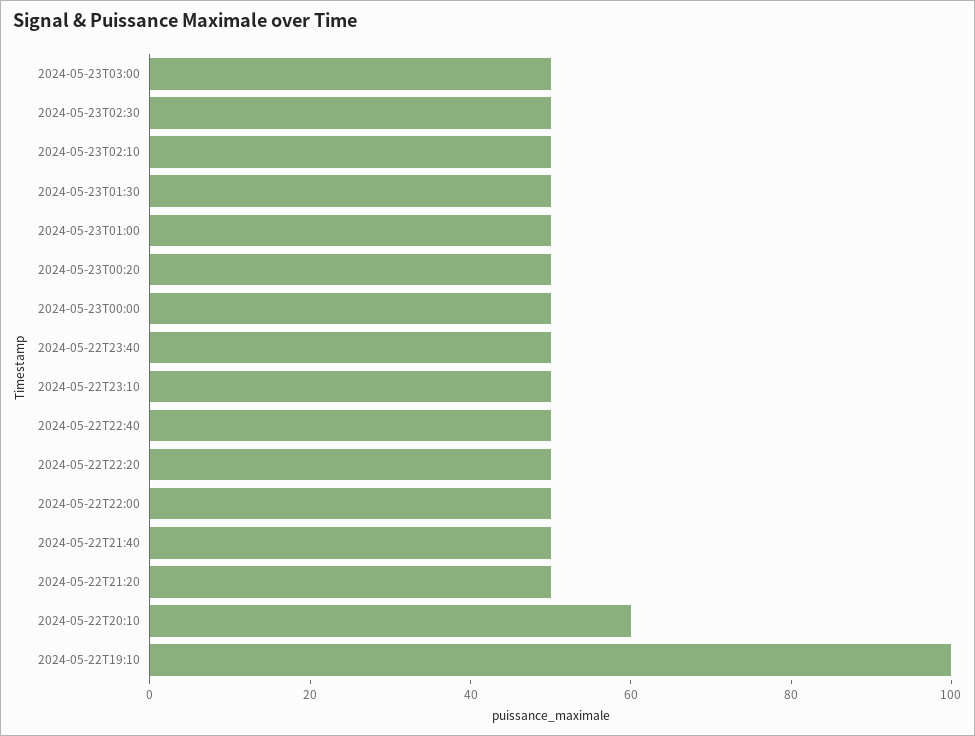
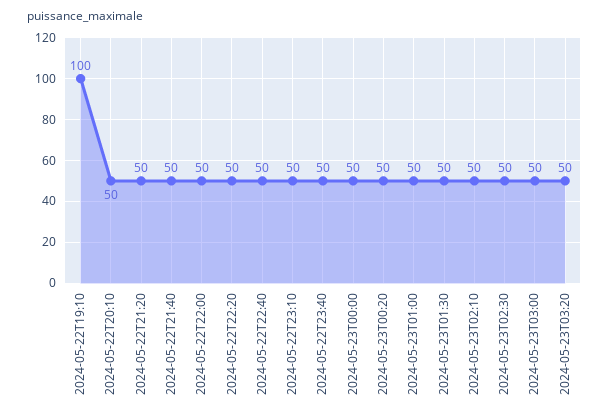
2024-05-22T20:10: 60 -> 50
2024-05-23T03:20: none -> 50

